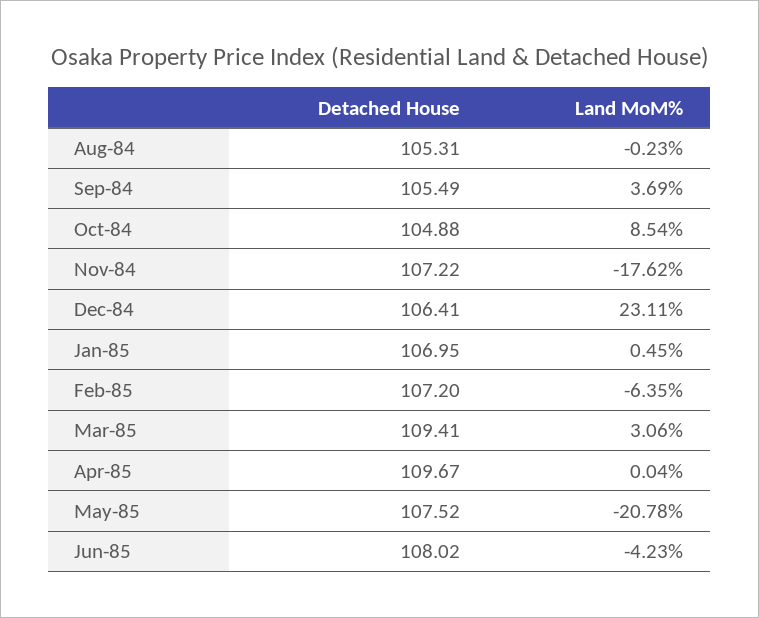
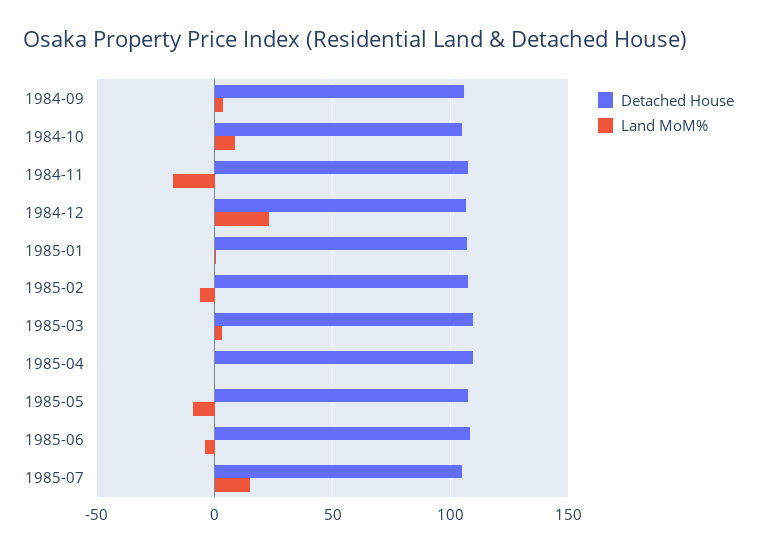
Detached House, Aug-84: 105.31 -> none
Land MoM%, Aug-84: -0.23 -> none
Land MoM%, May-85: -20.78 -> -10
Detached House, 1985-07: none -> 105
Land MoM%, 1985-07: none -> 15

